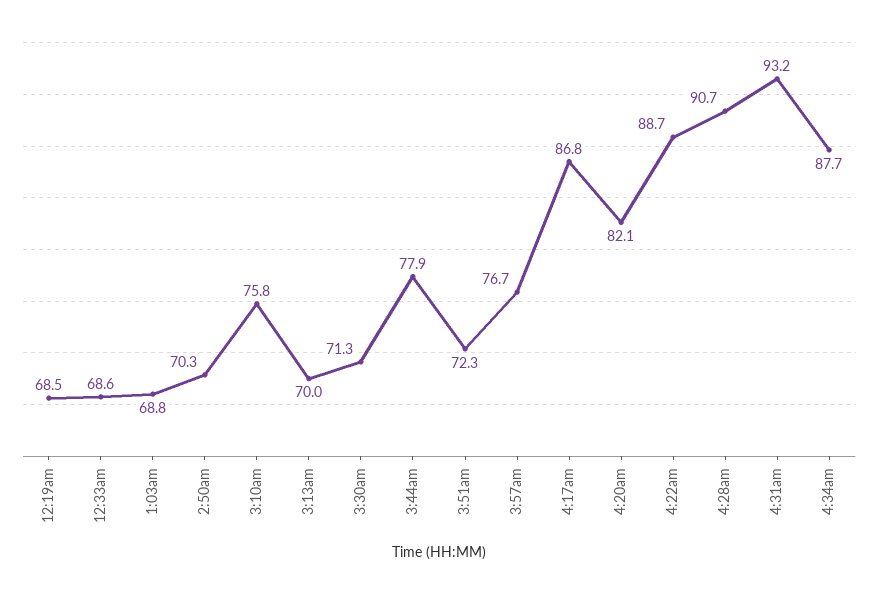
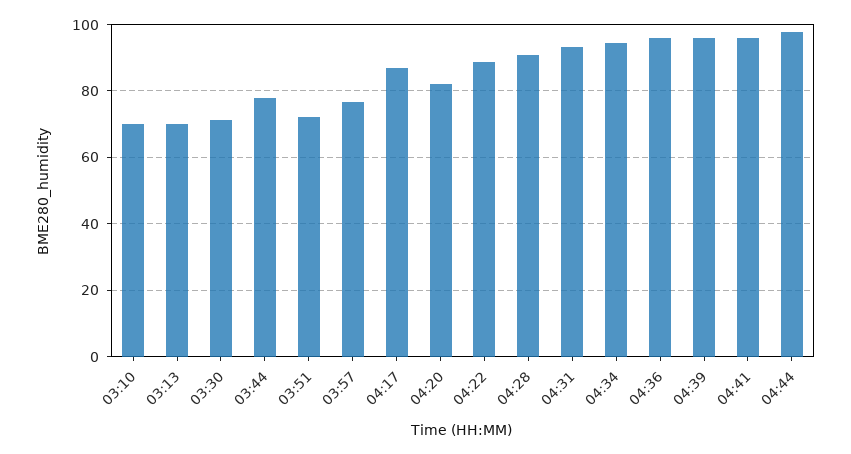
12:19am: 68.5 -> none
12:33am: 68.6 -> none
1:03am: 68.8 -> none
2:50am: 70.3 -> none
3:10am: 75.8 -> 70
4:34am: 87.7 -> 94
04:36: none -> 96
04:39: none -> 96
04:41: none -> 96
04:44: none -> 98

